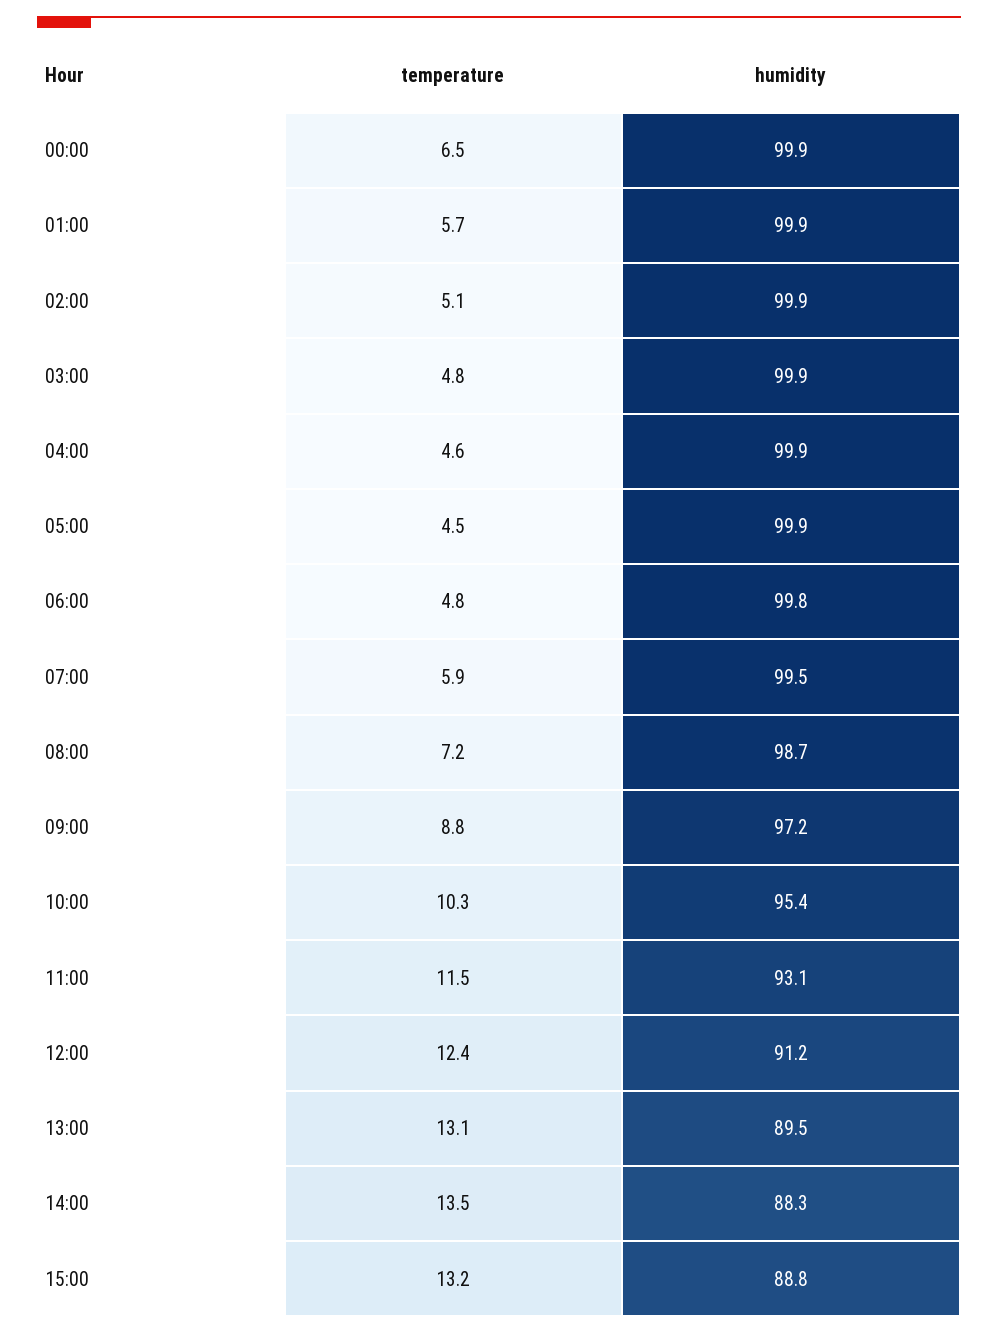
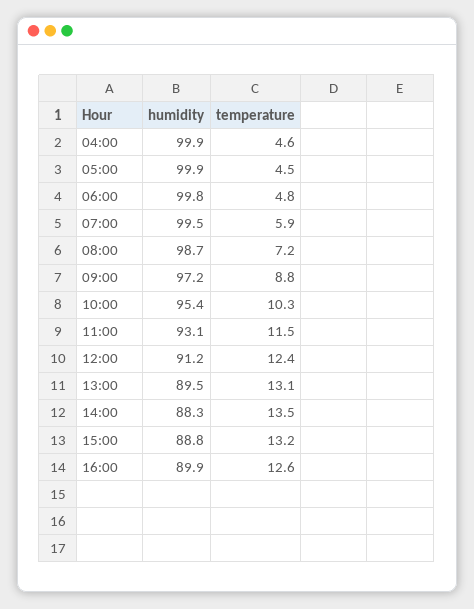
temperature, 00:00: 6.5 -> none
humidity, 00:00: 99.9 -> none
temperature, 01:00: 5.7 -> none
humidity, 01:00: 99.9 -> none
temperature, 02:00: 5.1 -> none
humidity, 02:00: 99.9 -> none
temperature, 03:00: 4.8 -> none
humidity, 03:00: 99.9 -> none
humidity, 16:00: none -> 89.9
temperature, 16:00: none -> 12.6

